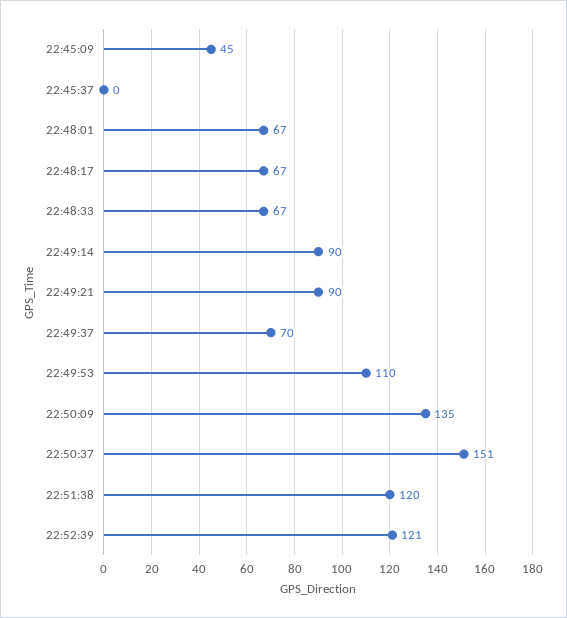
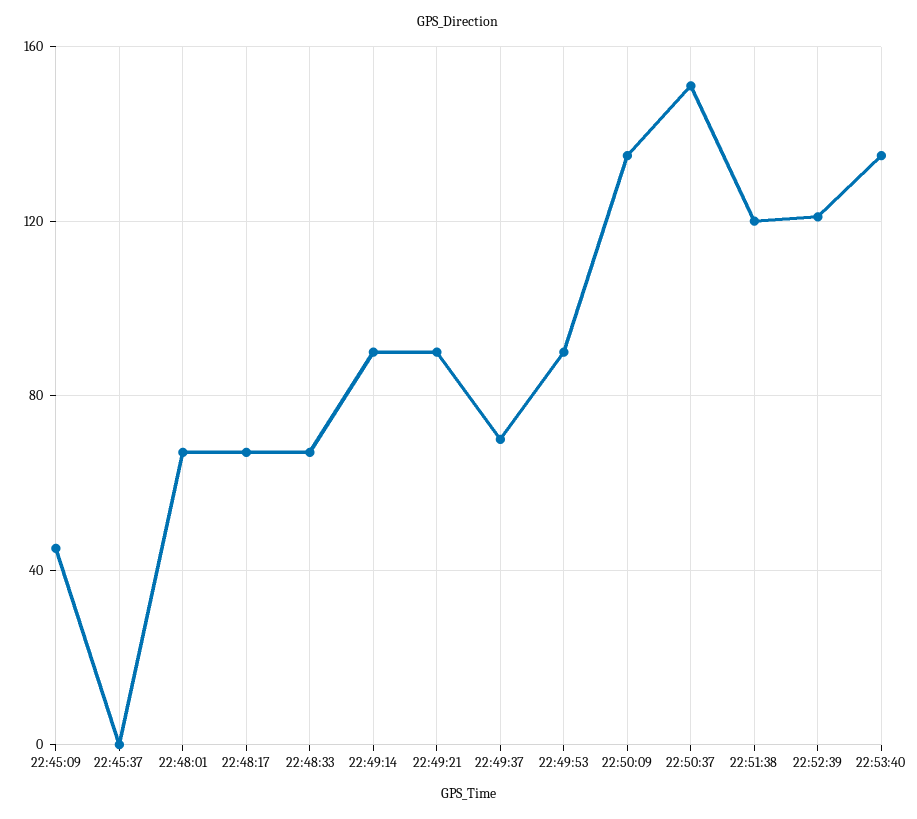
22:49:53: 110 -> 90
22:53:40: none -> 135

